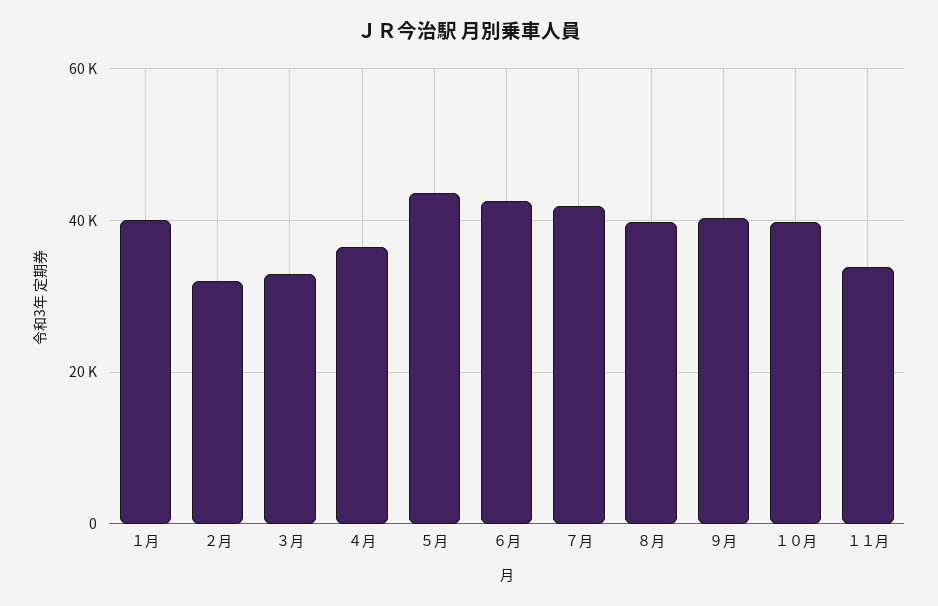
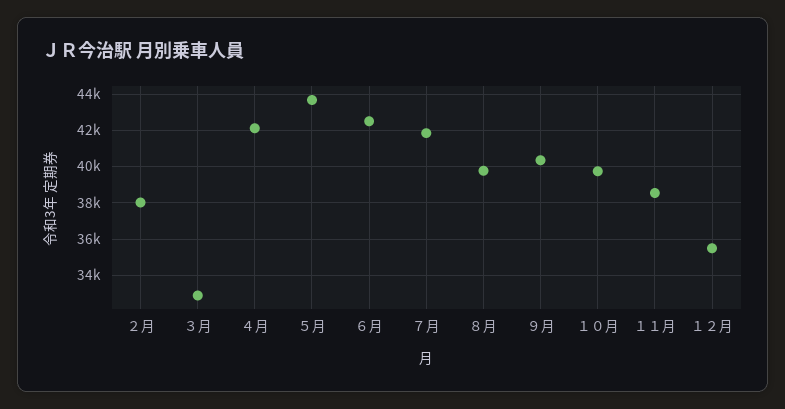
１月: 40000 -> none
２月: 32000 -> 38000
４月: 36000 -> 42000
１１月: 34000 -> 38500
１２月: none -> 35500

